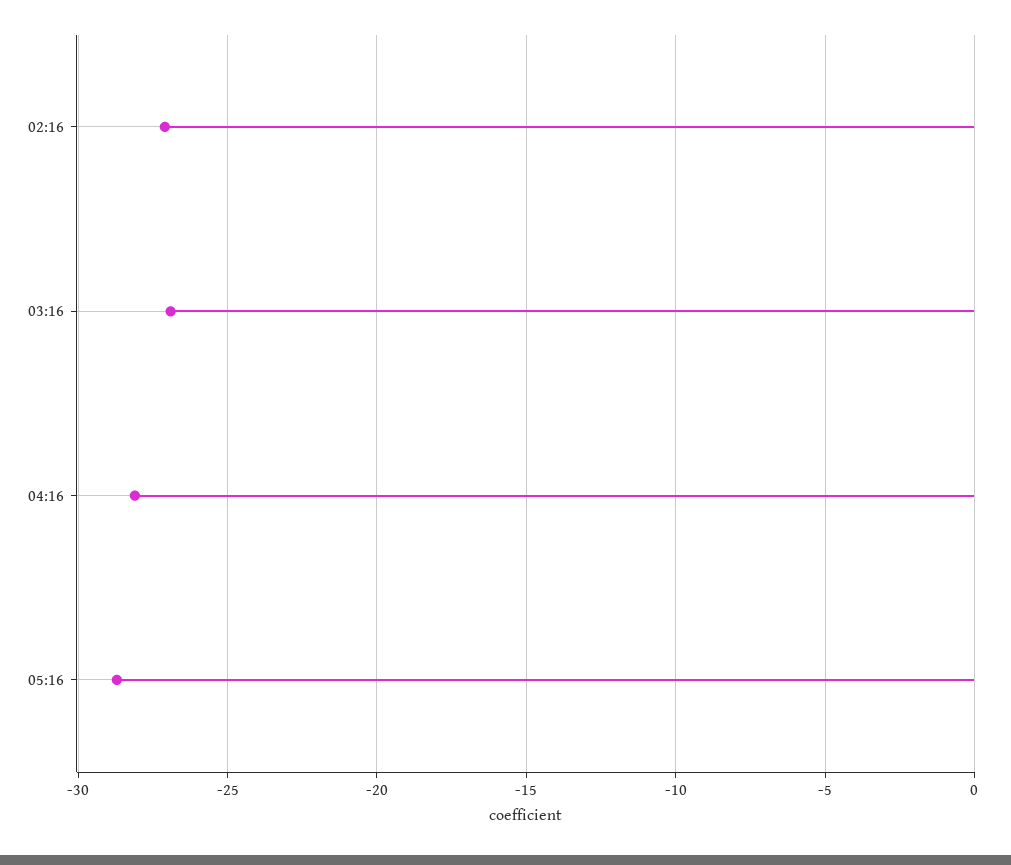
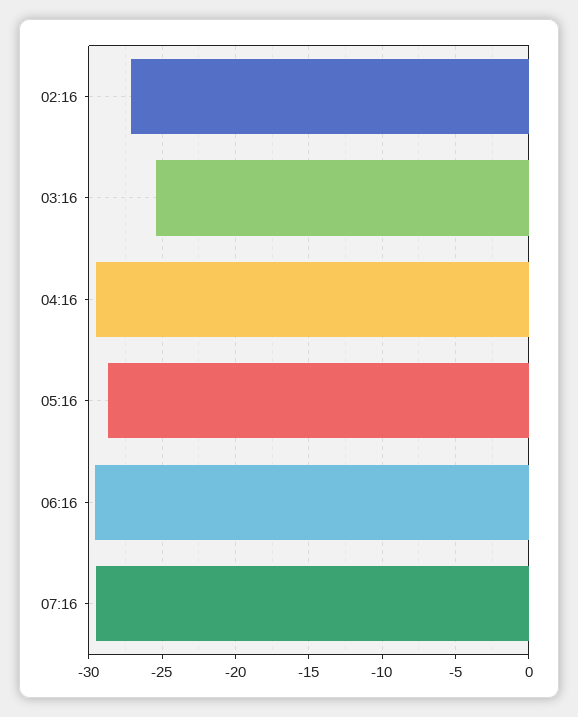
03:16: -27 -> -25.5
04:16: -28 -> -29.5
06:16: none -> -29.5
07:16: none -> -29.5

